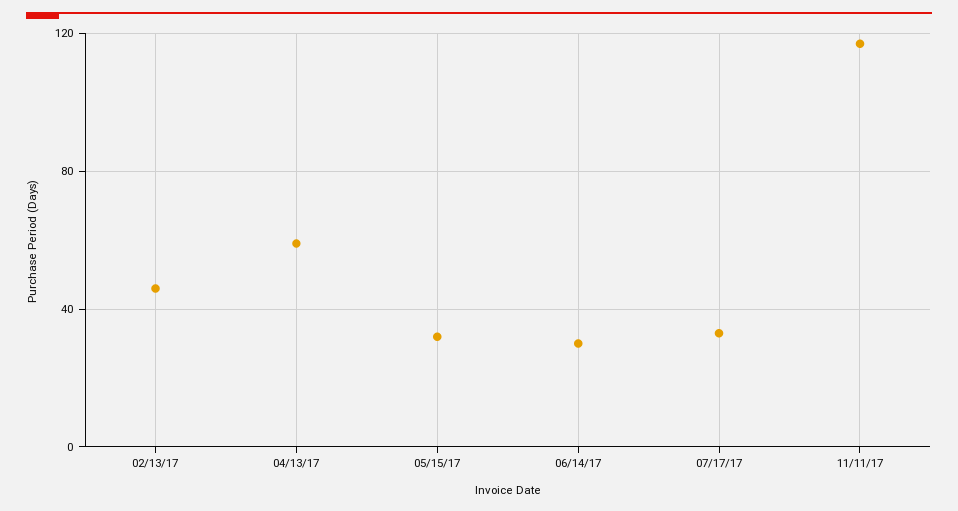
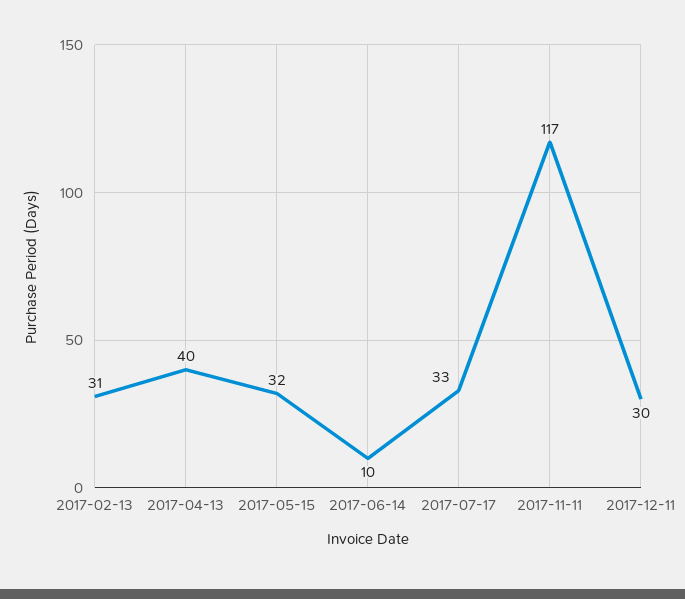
02/13/17: 45 -> 31
04/13/17: 60 -> 40
06/14/17: 30 -> 10
2017-12-11: none -> 30

